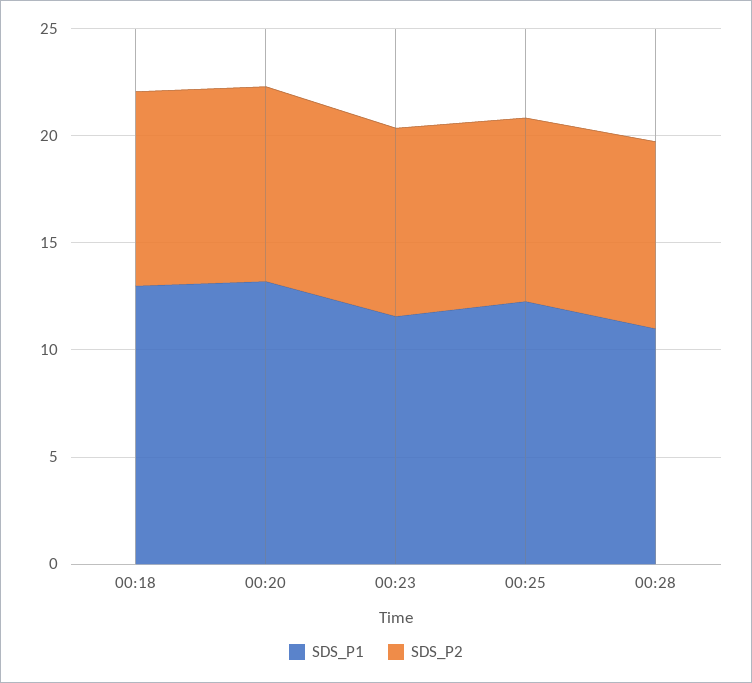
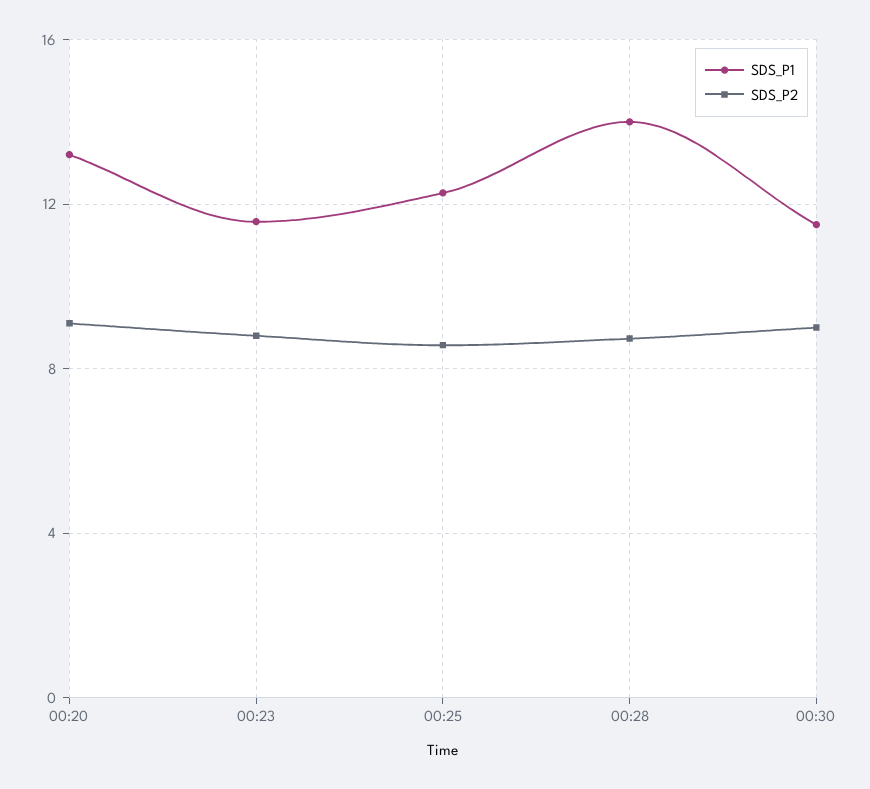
SDS_P1, 00:18: 13 -> none
SDS_P2, 00:18: 9 -> none
SDS_P1, 00:28: 11 -> 14
SDS_P1, 00:30: none -> 11.5
SDS_P2, 00:30: none -> 9

